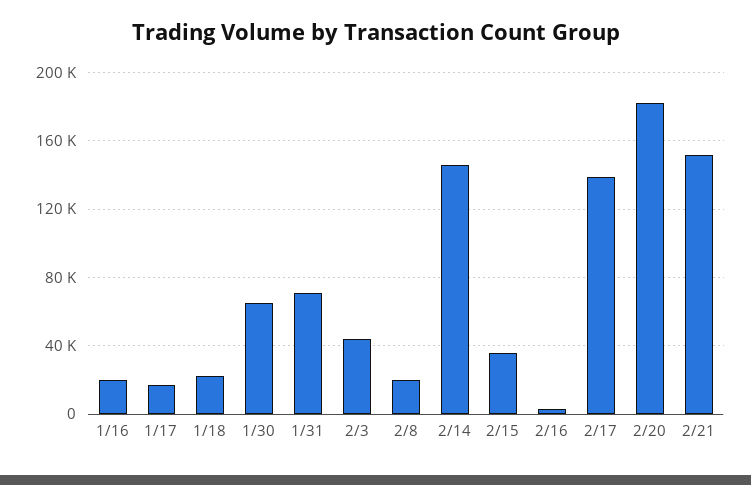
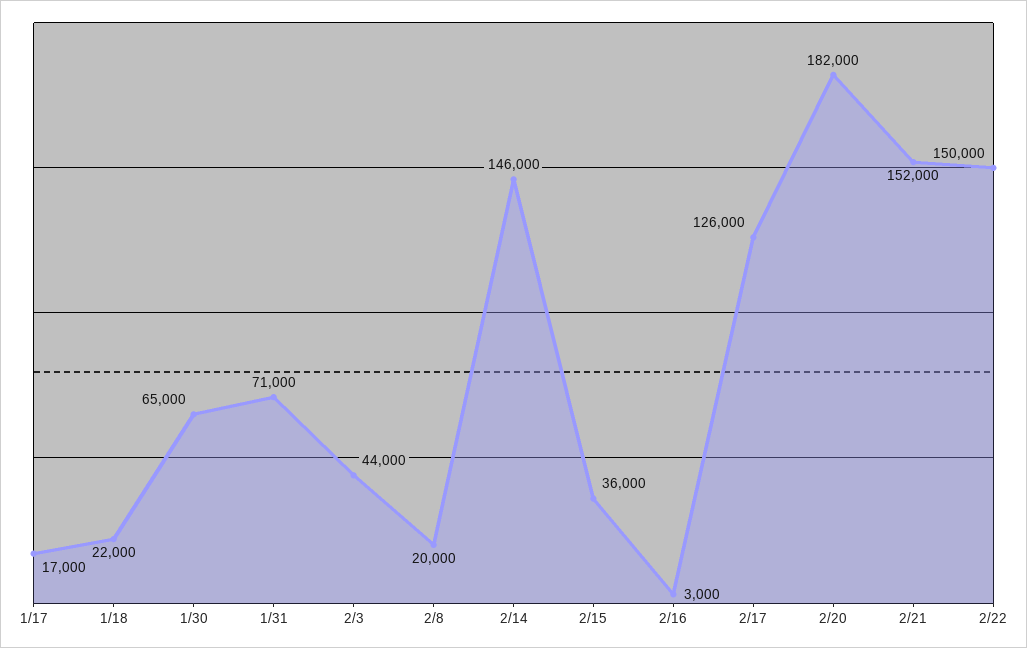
1/16: 20000 -> none
2/17: 140000 -> 126000
2/22: none -> 150000

